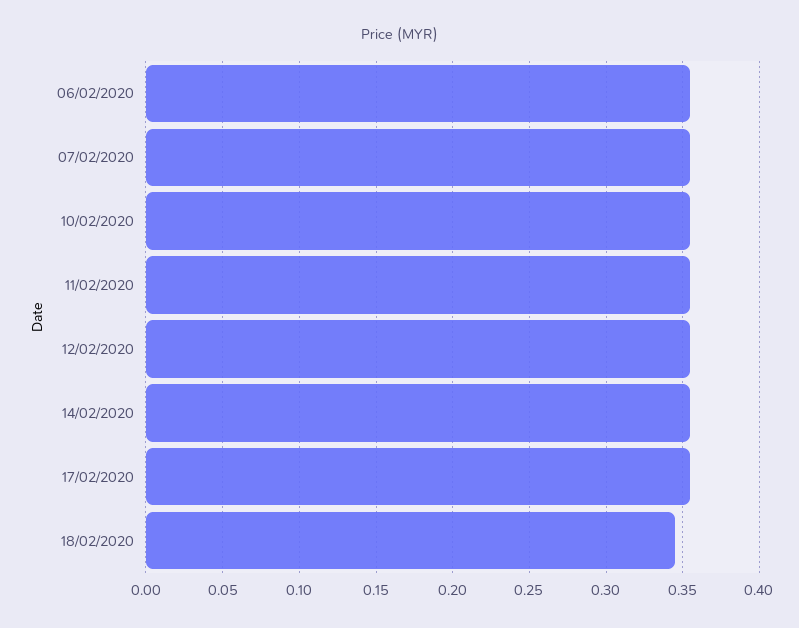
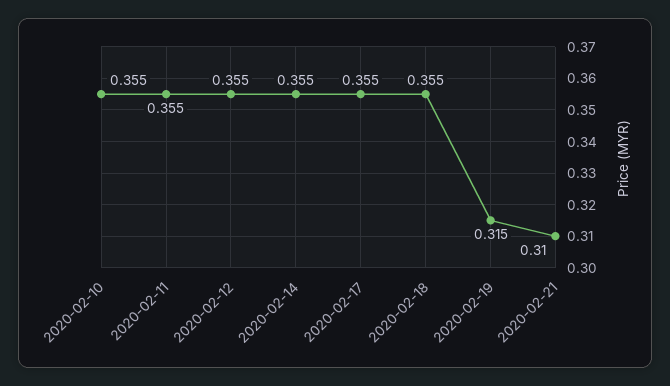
06/02/2020: 0.355 -> none
07/02/2020: 0.355 -> none
18/02/2020: 0.345 -> 0.355
2020-02-19: none -> 0.315
2020-02-21: none -> 0.31

